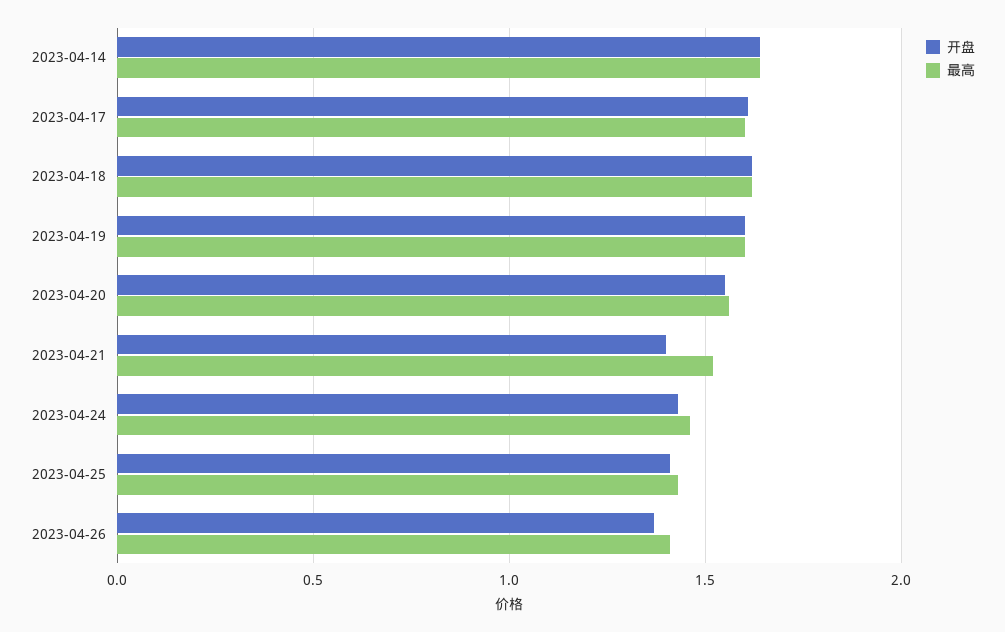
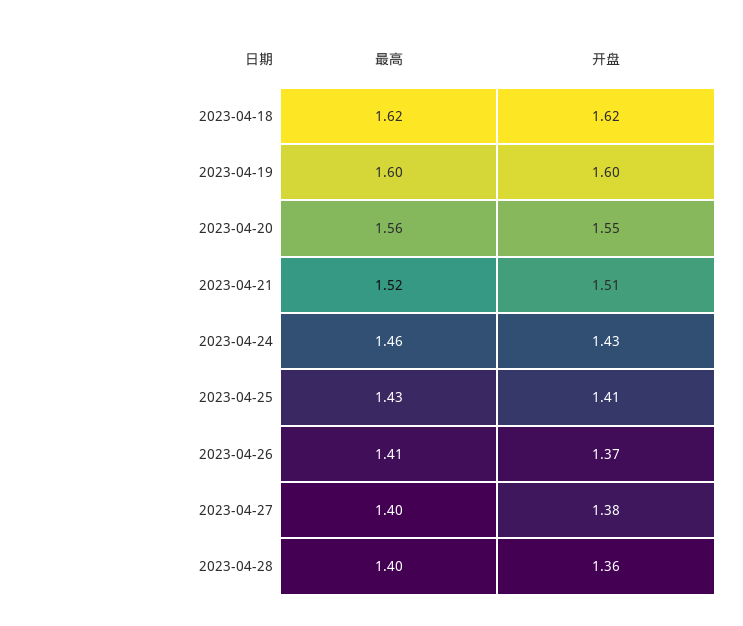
开盘, 2023-04-14: 1.65 -> none
最高, 2023-04-14: 1.65 -> none
开盘, 2023-04-17: 1.6 -> none
最高, 2023-04-17: 1.6 -> none
开盘, 2023-04-21: 1.4 -> 1.51
最高, 2023-04-27: none -> 1.4
开盘, 2023-04-27: none -> 1.38
最高, 2023-04-28: none -> 1.4
开盘, 2023-04-28: none -> 1.36

